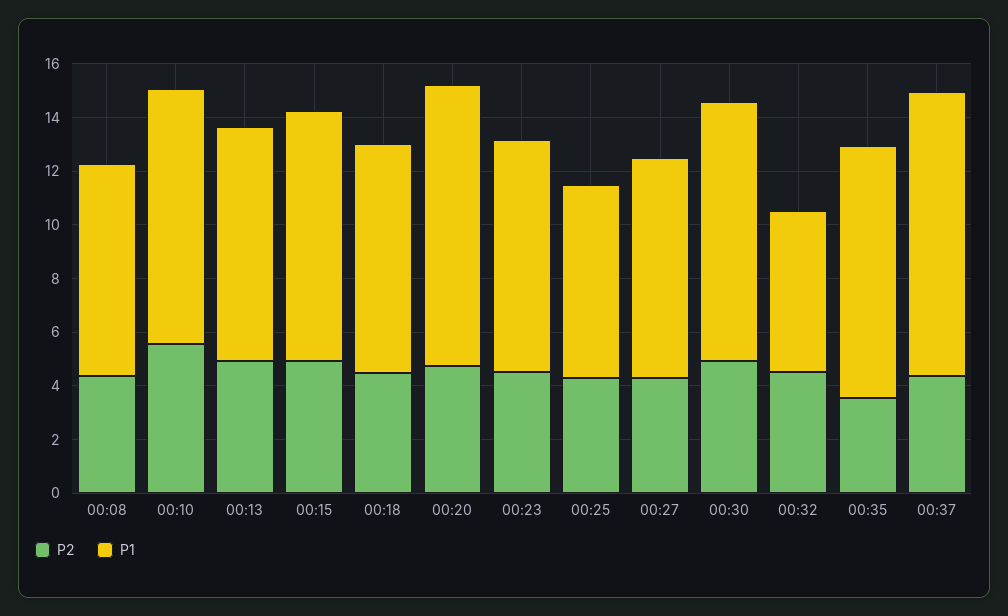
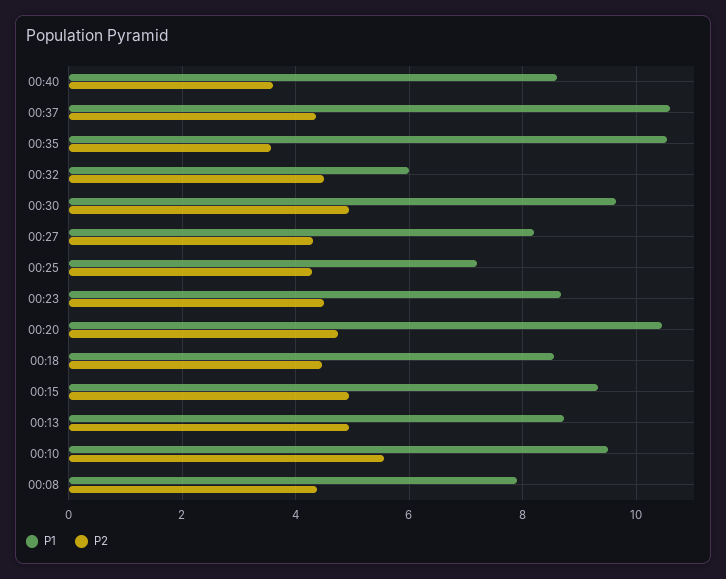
P1, 00:35: 9.5 -> 10.6
P1, 00:40: none -> 8.6
P2, 00:40: none -> 3.6

